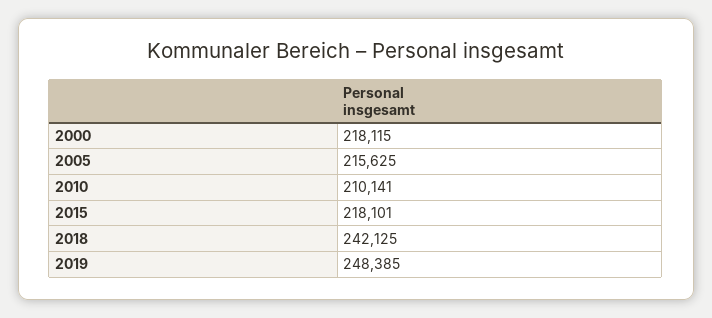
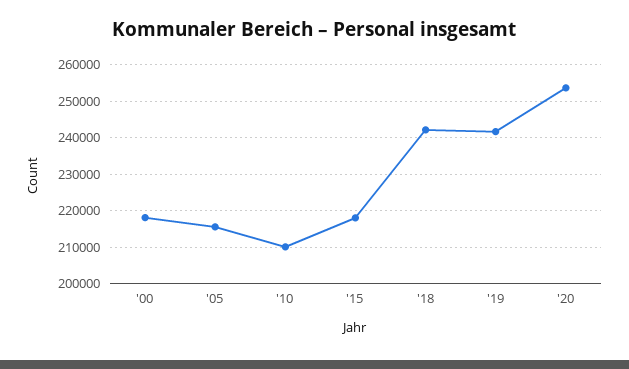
2019: 248385 -> 242000
'20: none -> 254000

